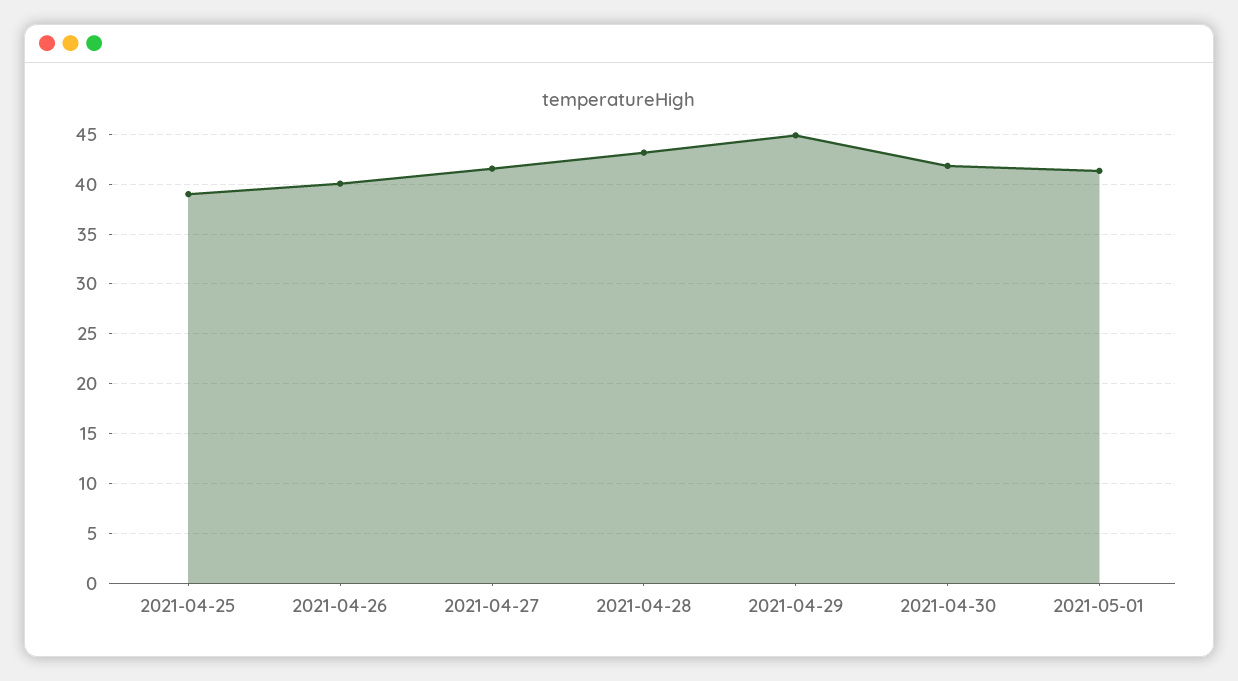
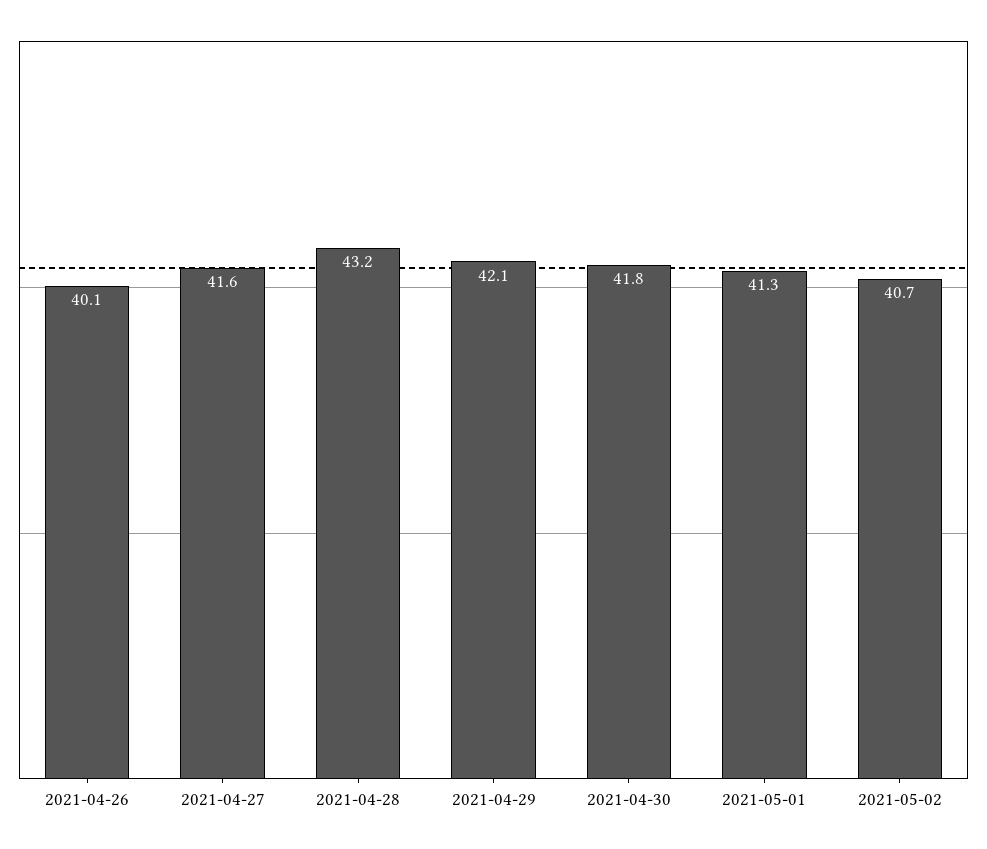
2021-04-25: 39 -> none
2021-04-29: 45 -> 42.1
2021-05-02: none -> 40.7

